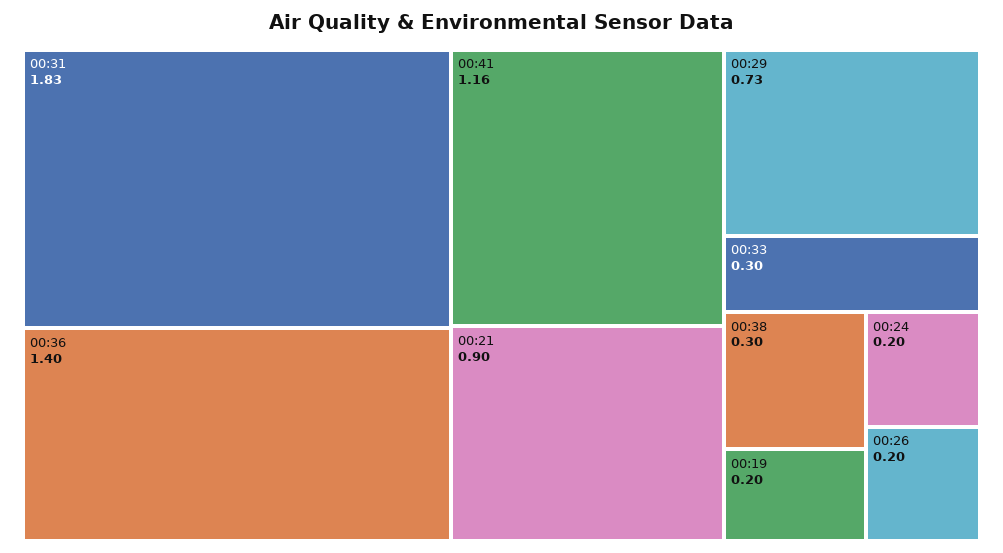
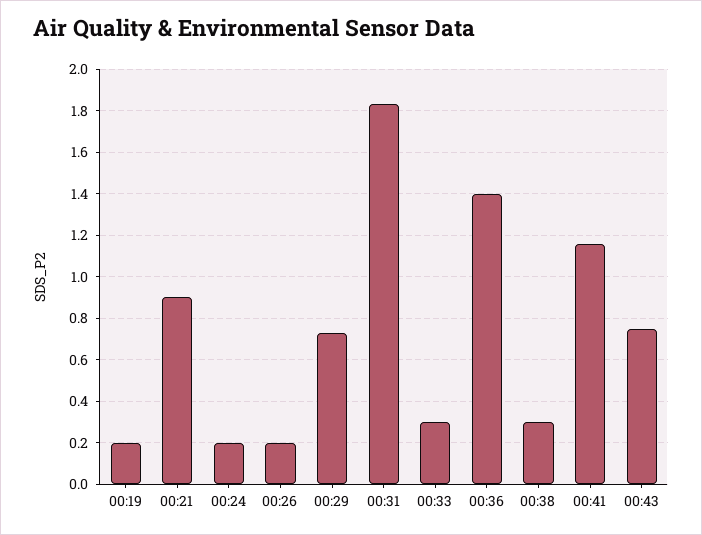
00:43: none -> 0.75

